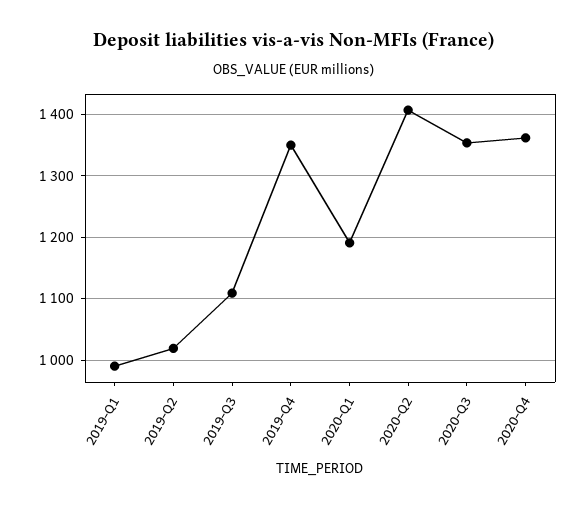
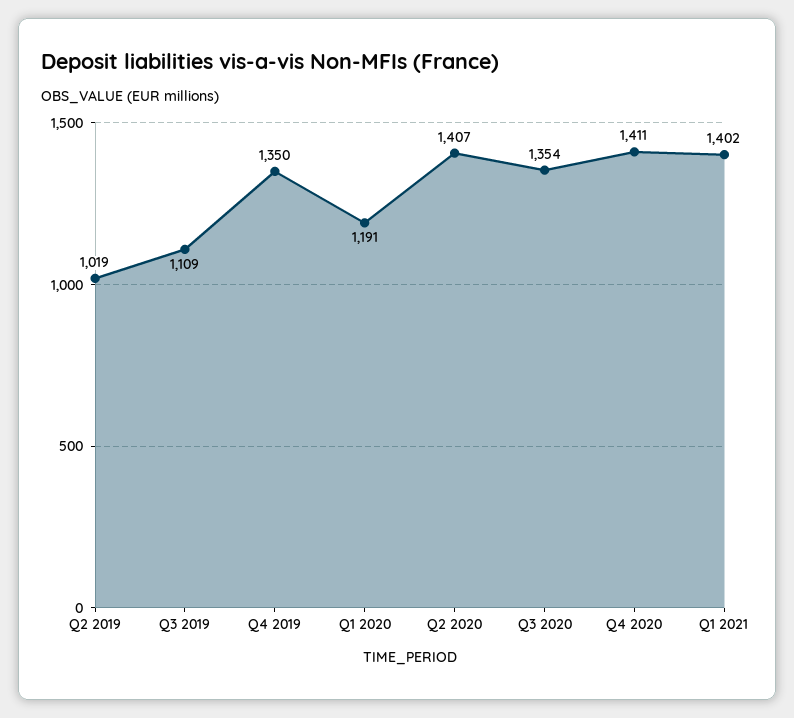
2019-Q1: 990 -> none
2020-Q4: 1360 -> 1411
Q1 2021: none -> 1402

